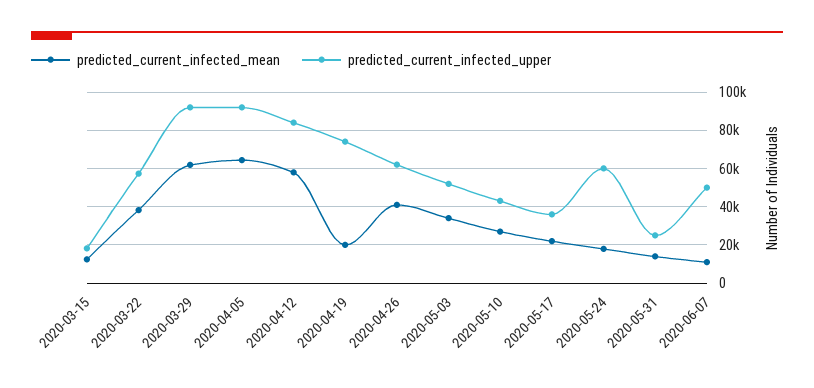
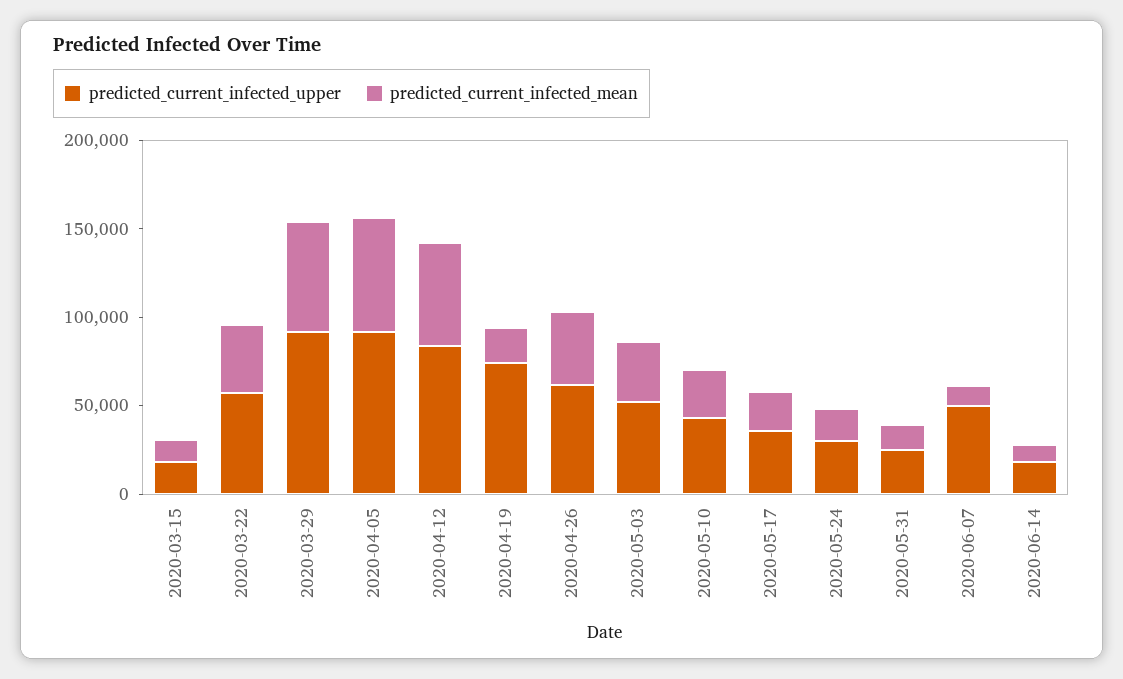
predicted_current_infected_upper, 2020-05-24: 60000 -> 30000
predicted_current_infected_upper, 2020-06-14: none -> 20000
predicted_current_infected_mean, 2020-06-14: none -> 10000

